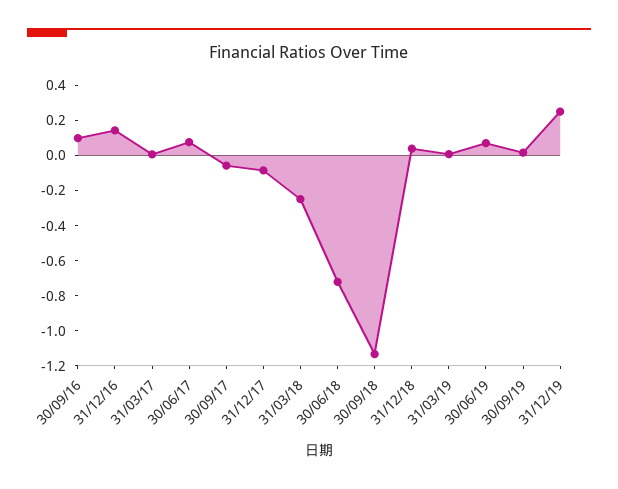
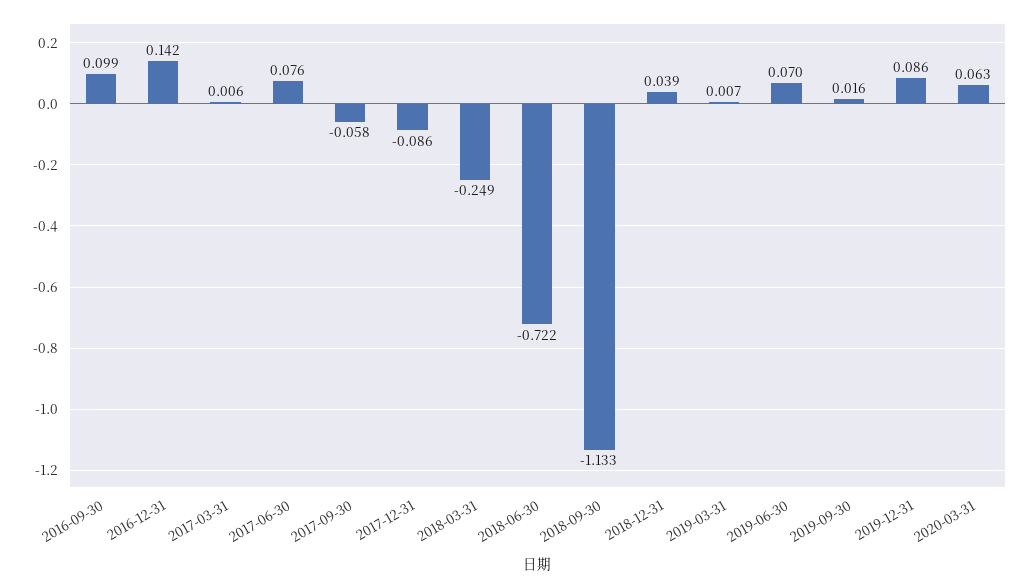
31/12/19: 0.25 -> 0.086
2020-03-31: none -> 0.063

